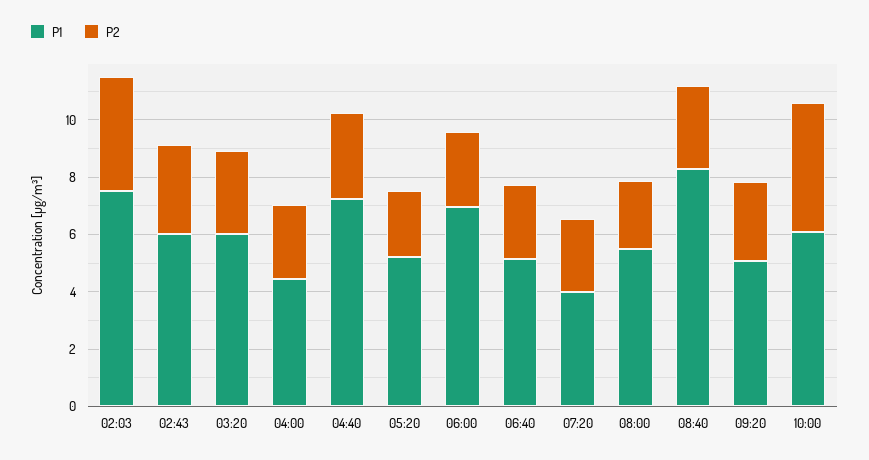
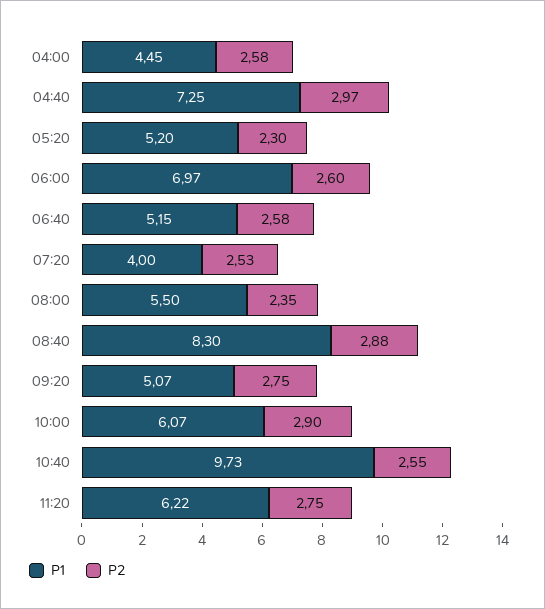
P1, 02:03: 7.5 -> none
P2, 02:03: 4 -> none
P1, 02:43: 6 -> none
P2, 02:43: 3 -> none
P1, 03:20: 6 -> none
P2, 03:20: 3 -> none
P2, 10:00: 4.5 -> 2.9
P1, 10:40: none -> 9.73
P2, 10:40: none -> 2.55
P1, 11:20: none -> 6.22
P2, 11:20: none -> 2.75

